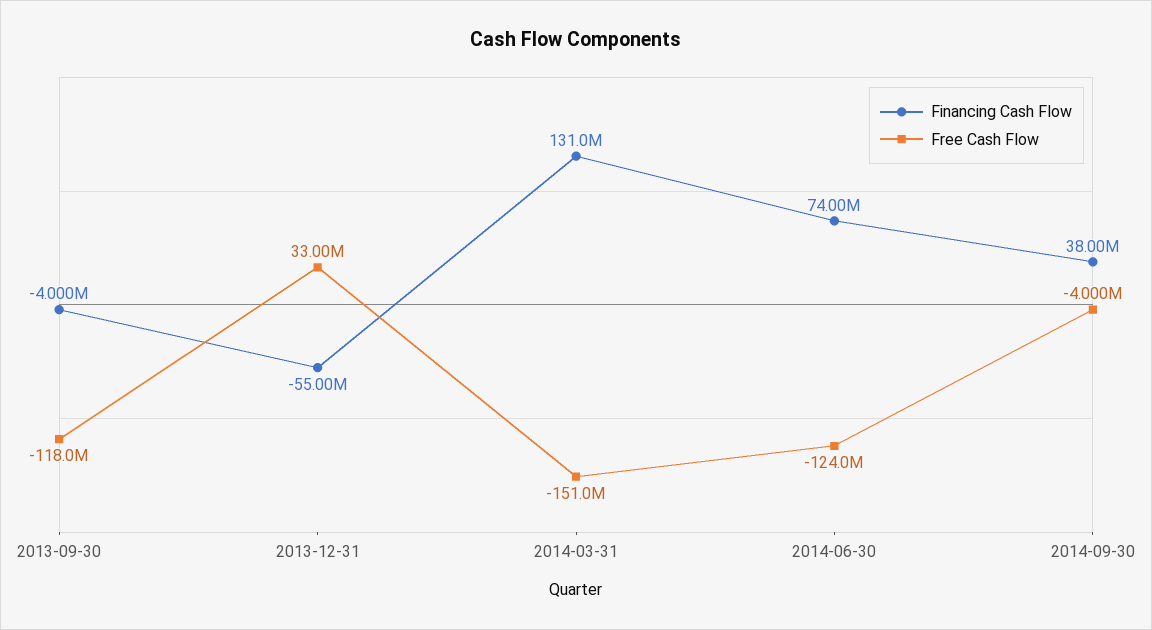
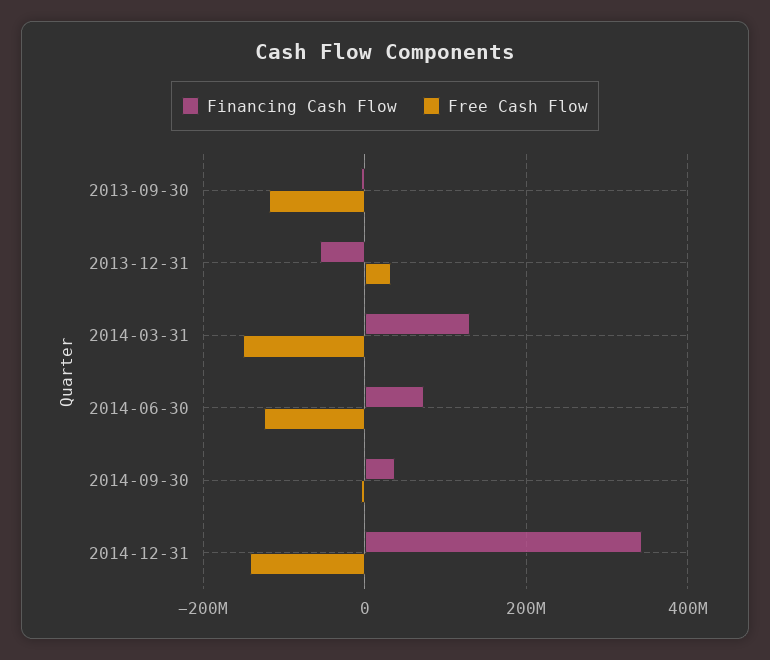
Financing Cash Flow, 2014-12-31: none -> 340000000
Free Cash Flow, 2014-12-31: none -> -140000000

